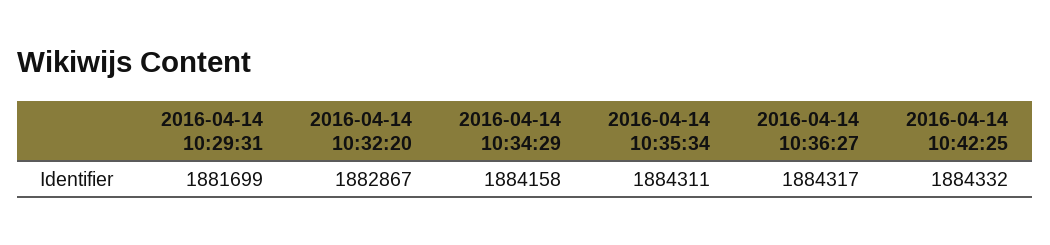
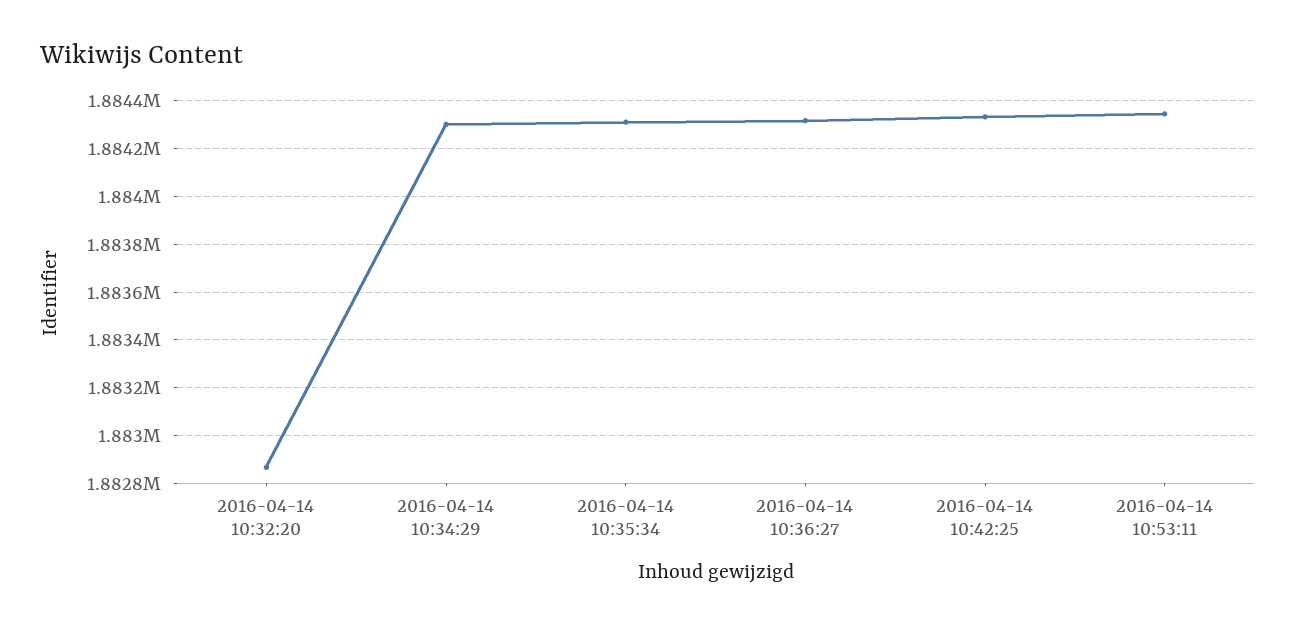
2016-04-14 10:29:31: 1881699 -> none
2016-04-14 10:34:29: 1884158 -> 1884300
2016-04-14 10:53:11: none -> 1884350

